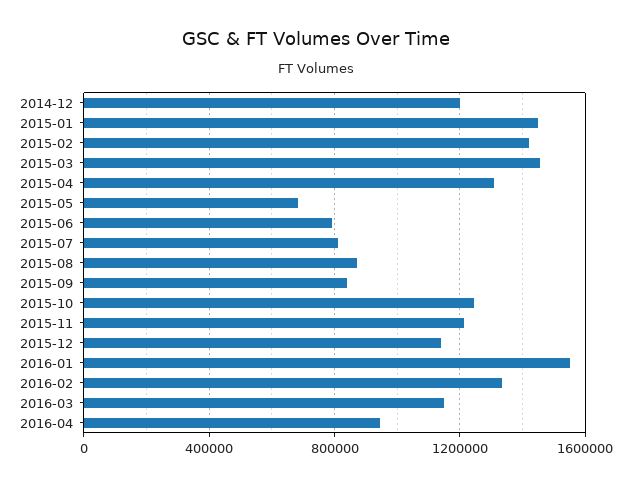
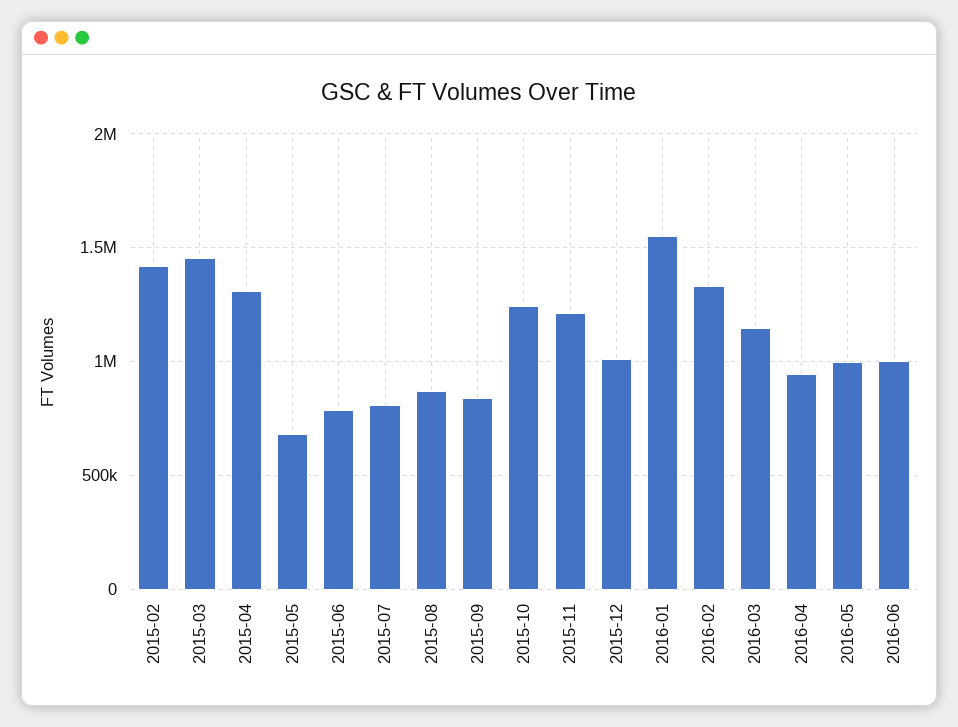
2014-12: 1200000 -> none
2015-01: 1450000 -> none
2015-12: 1150000 -> 1000000
2016-05: none -> 1000000
2016-06: none -> 1000000

